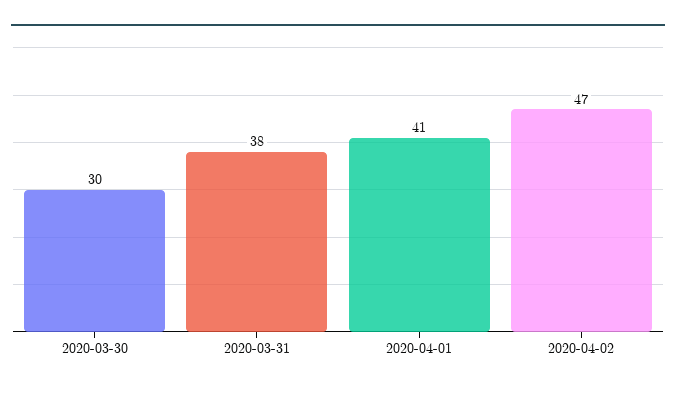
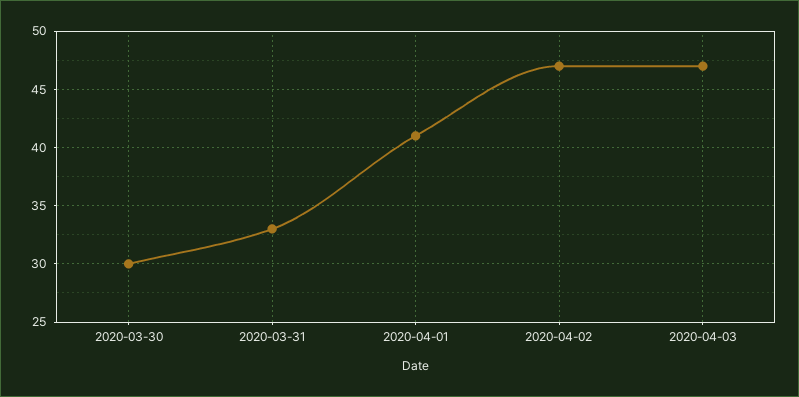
2020-03-31: 38 -> 33
2020-04-03: none -> 47

